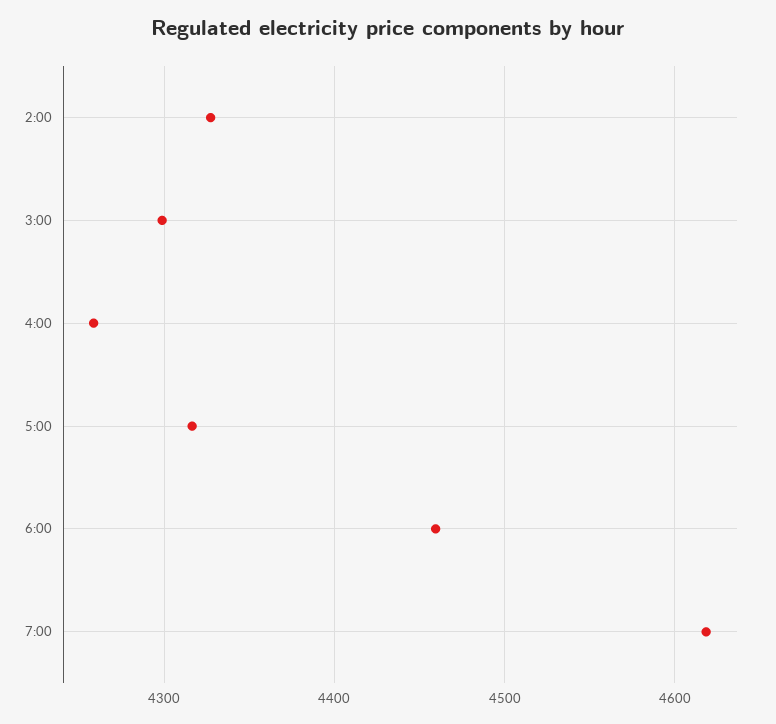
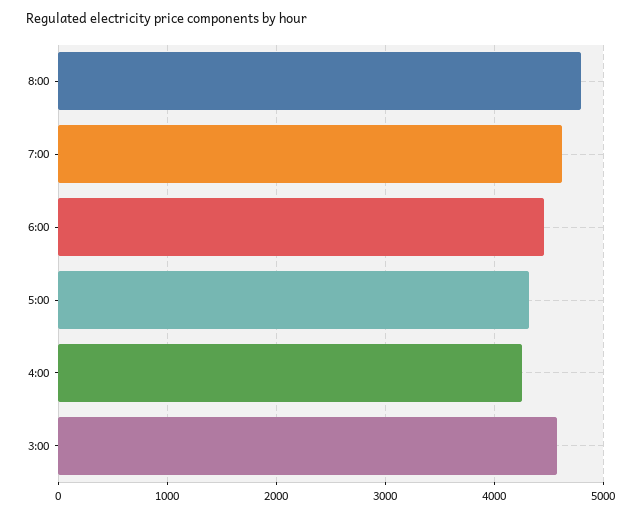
2:00: 4330 -> none
3:00: 4300 -> 4600
8:00: none -> 4800

